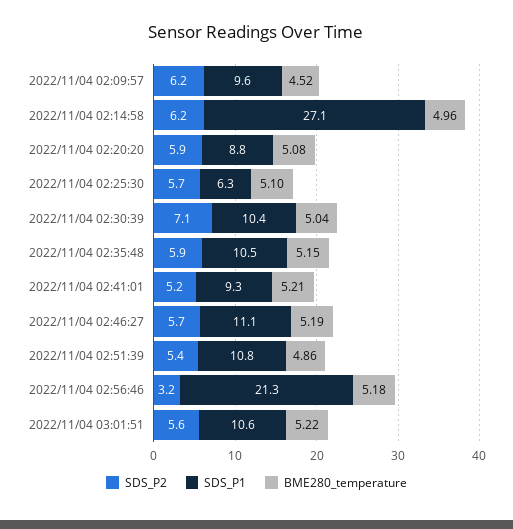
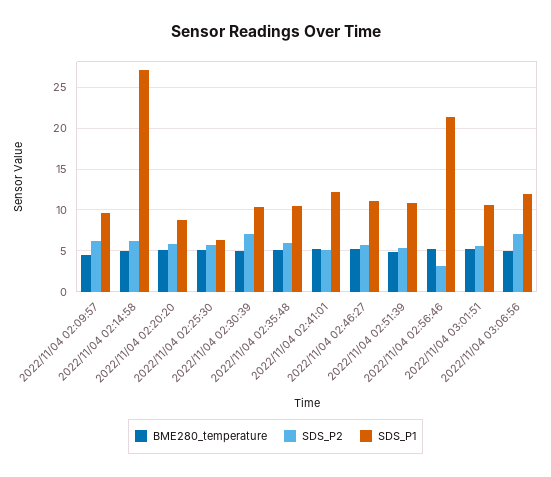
SDS_P1, 2022/11/04 02:41:01: 9.3 -> 12
BME280_temperature, 2022/11/04 03:06:56: none -> 5
SDS_P2, 2022/11/04 03:06:56: none -> 7
SDS_P1, 2022/11/04 03:06:56: none -> 12

